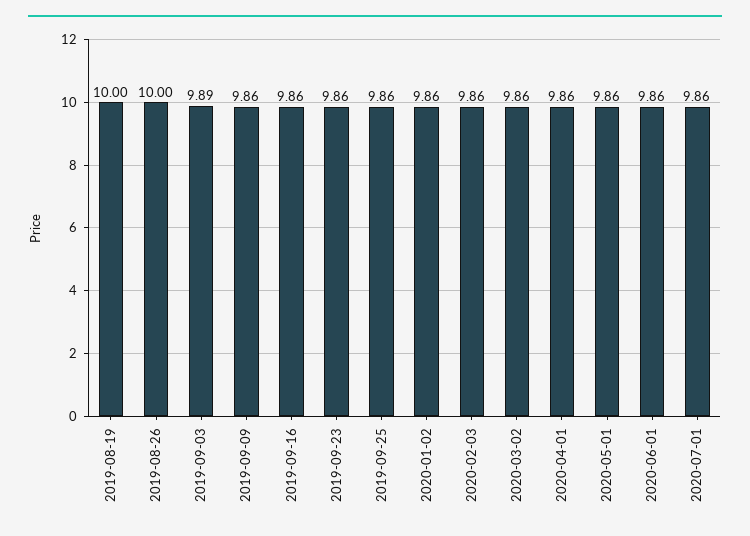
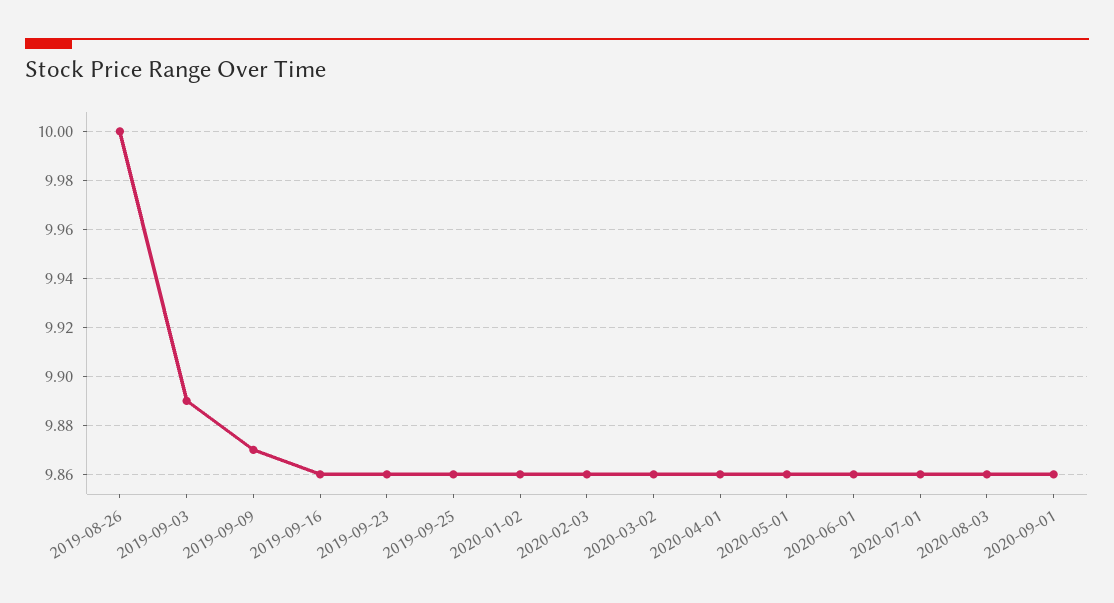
2019-08-19: 10 -> none
2019-09-09: 9.86 -> 9.87
2020-08-03: none -> 9.86
2020-09-01: none -> 9.86

